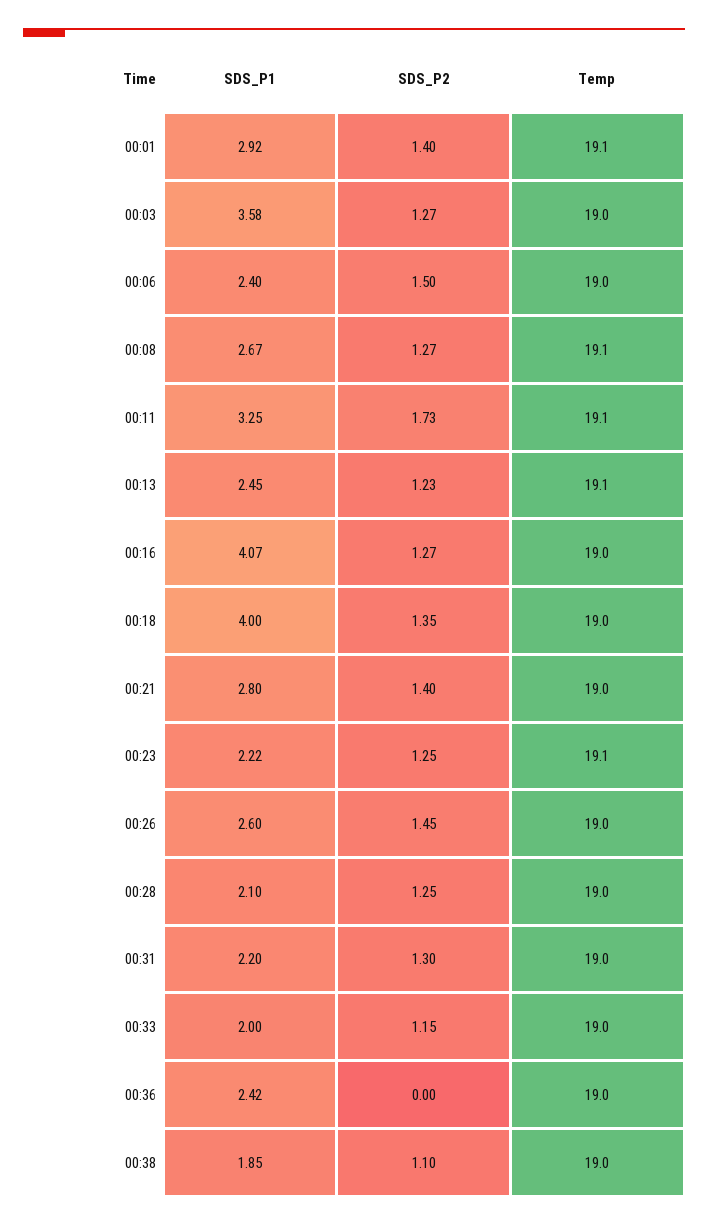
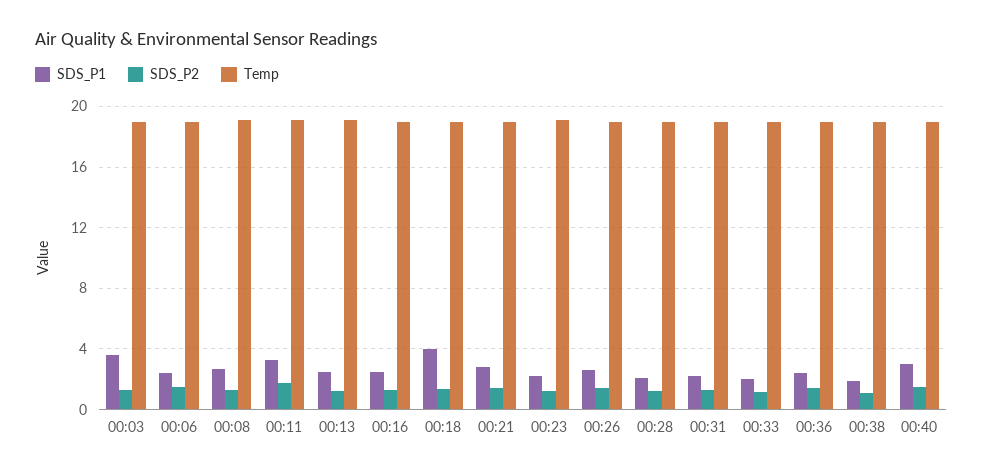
SDS_P1, 00:01: 2.92 -> none
SDS_P2, 00:01: 1.4 -> none
Temp, 00:01: 19.1 -> none
SDS_P1, 00:16: 4.07 -> 2.5
SDS_P2, 00:36: 0 -> 1.5
SDS_P1, 00:40: none -> 3
SDS_P2, 00:40: none -> 1.5
Temp, 00:40: none -> 19

